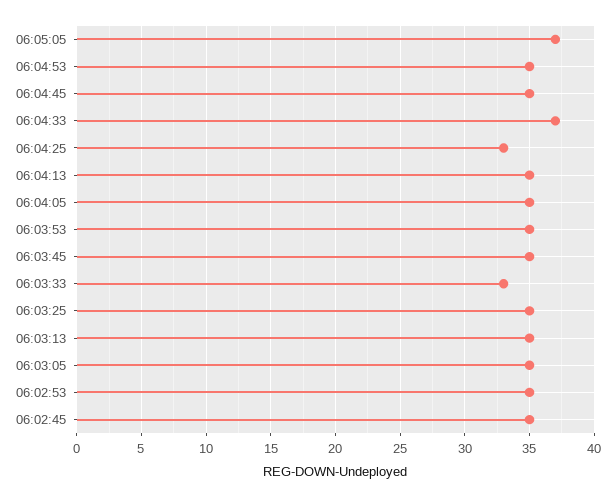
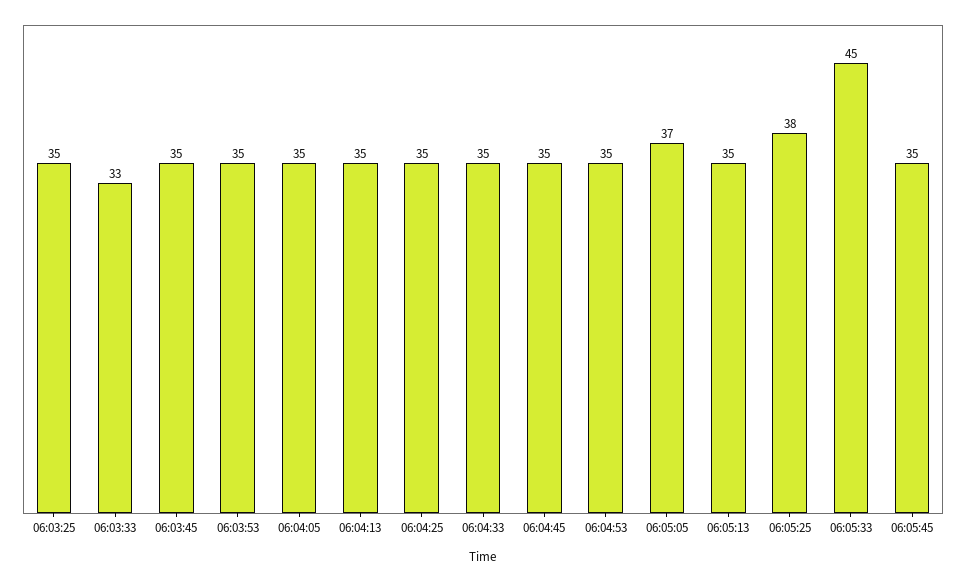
06:04:33: 37 -> 35
06:04:25: 33 -> 35
06:03:13: 35 -> none
06:03:05: 35 -> none
06:02:53: 35 -> none
06:02:45: 35 -> none
06:05:13: none -> 35
06:05:25: none -> 38
06:05:33: none -> 45
06:05:45: none -> 35

